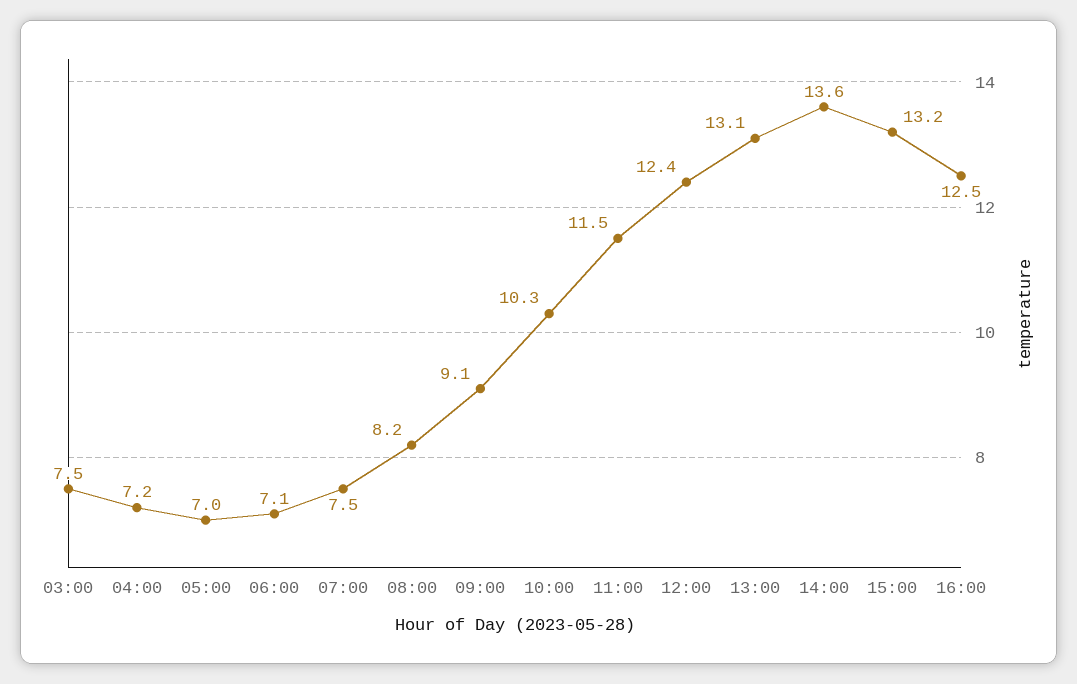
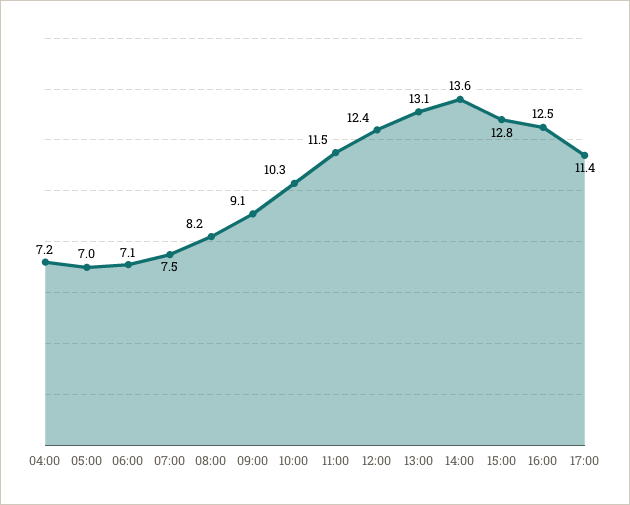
03:00: 7.5 -> none
15:00: 13.2 -> 12.8
17:00: none -> 11.4

